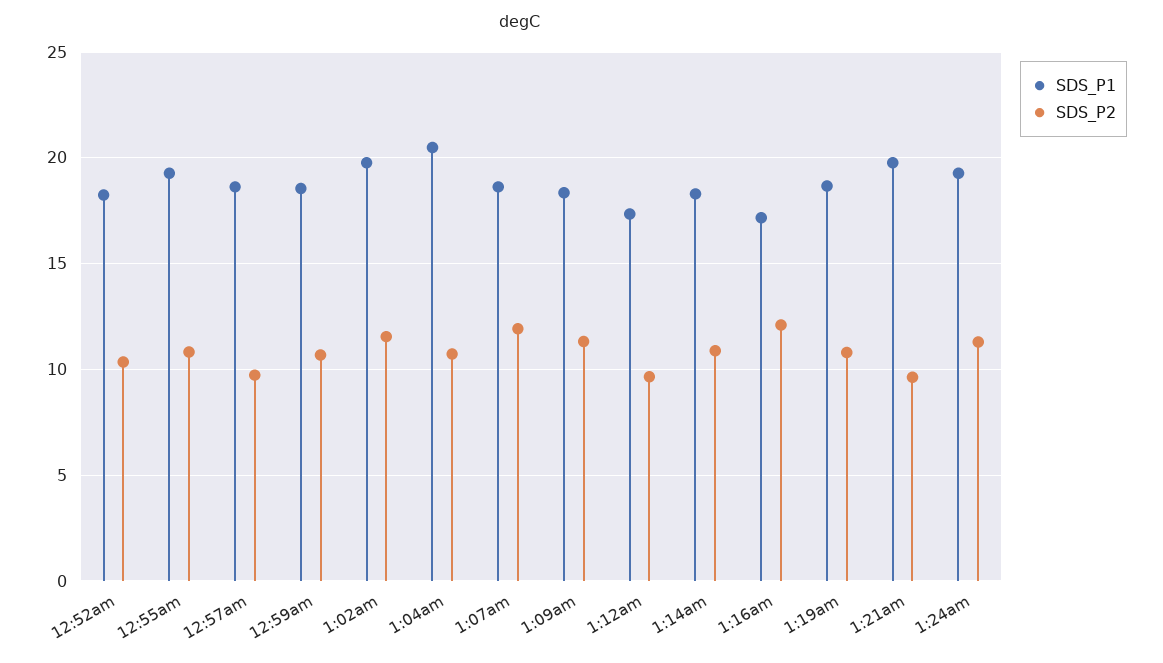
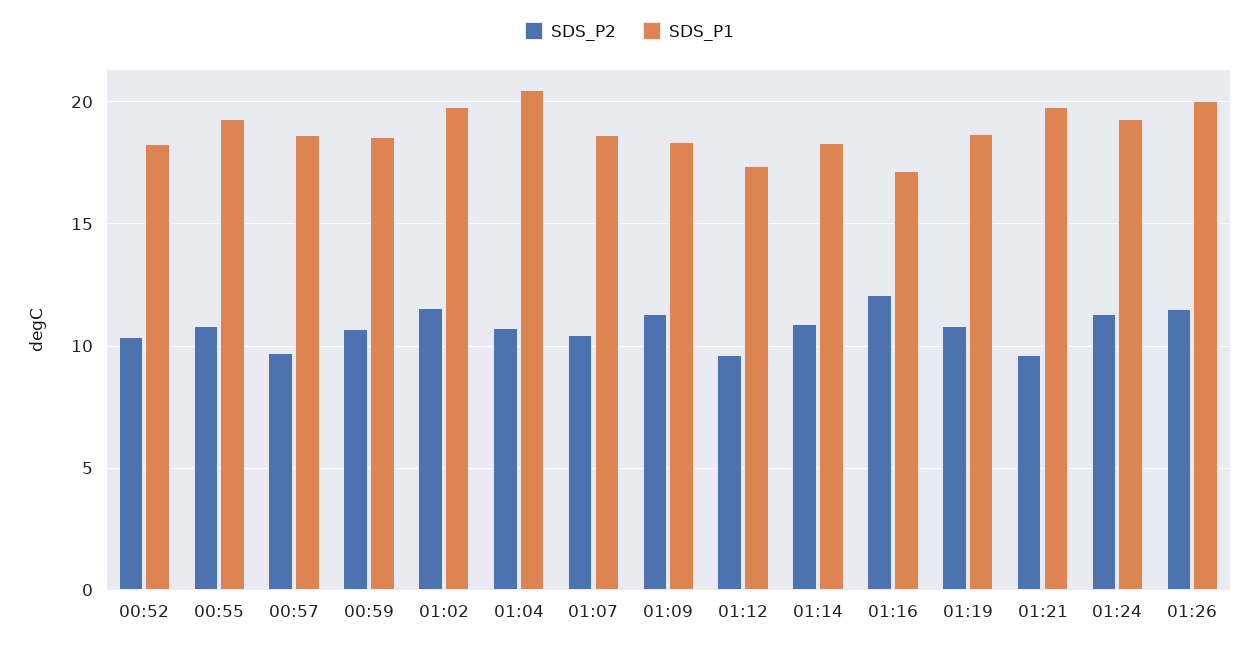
SDS_P2, 1:07am: 12 -> 10.5
SDS_P2, 01:26: none -> 11.5
SDS_P1, 01:26: none -> 20

